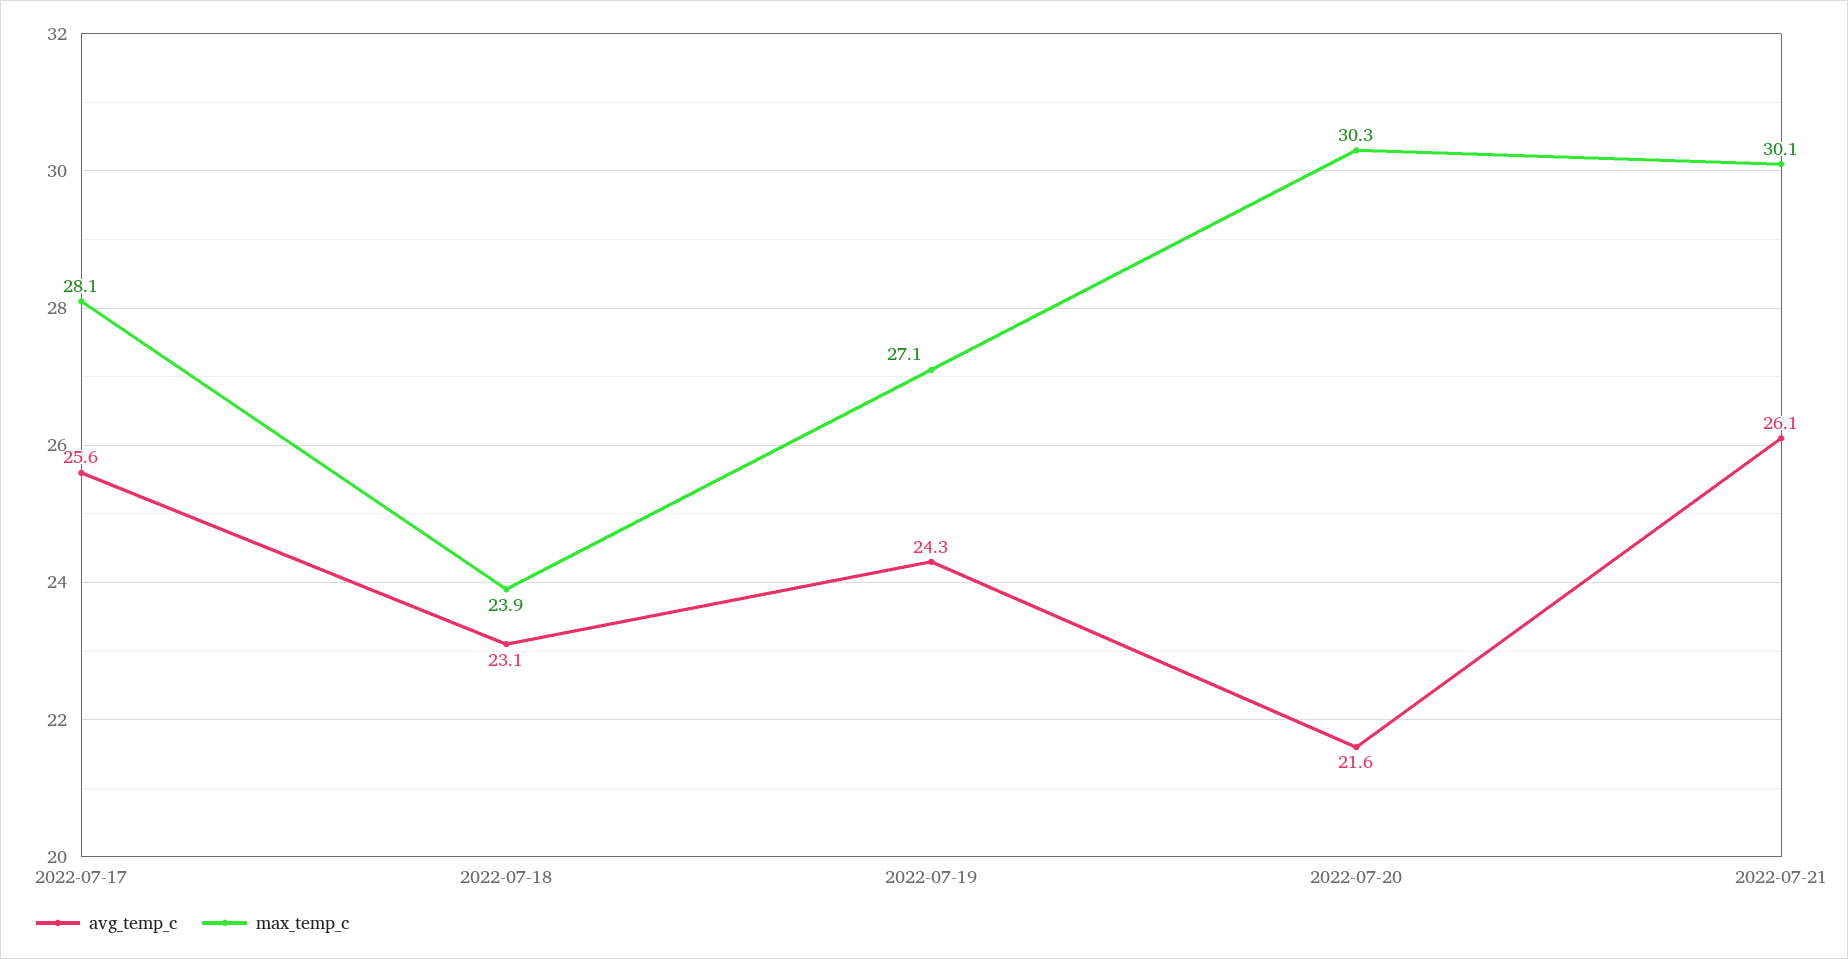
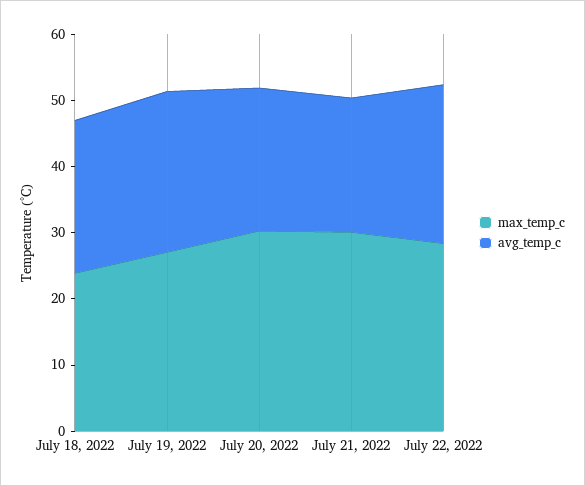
avg_temp_c, 2022-07-17: 25.6 -> none
max_temp_c, 2022-07-17: 28.1 -> none
avg_temp_c, 2022-07-21: 26.1 -> 20
max_temp_c, July 22, 2022: none -> 28
avg_temp_c, July 22, 2022: none -> 24

